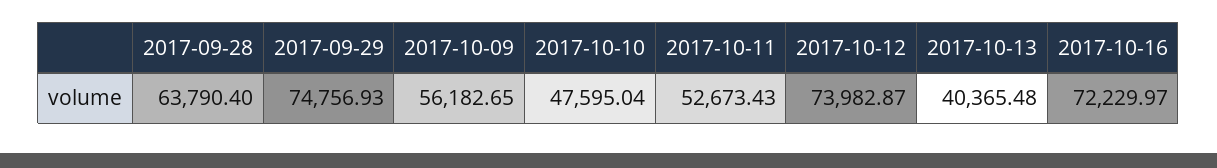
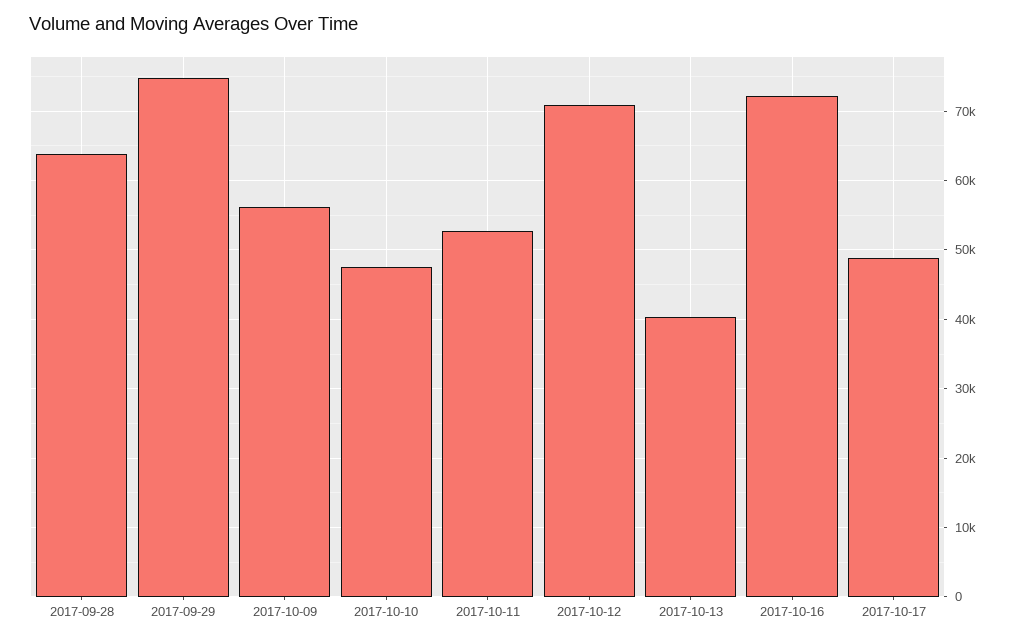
2017-10-12: 73982.87 -> 71000
2017-10-17: none -> 49000

